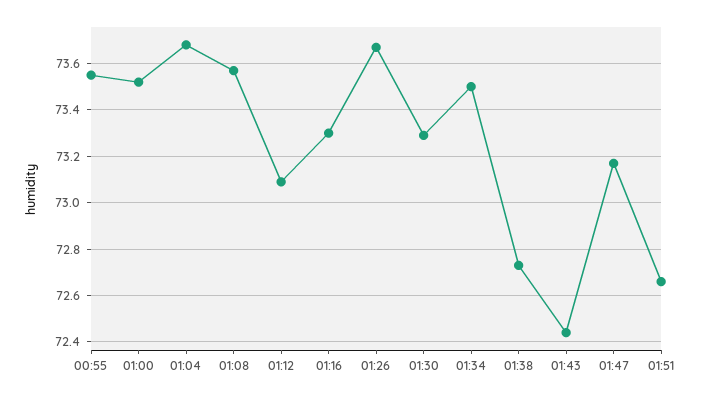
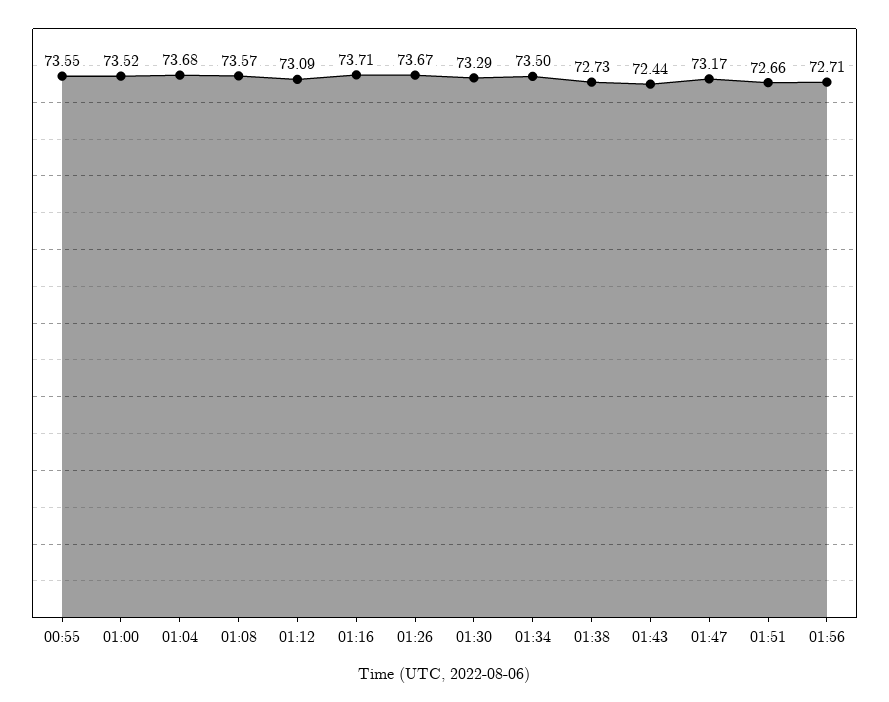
01:16: 73.3 -> 73.71
01:56: none -> 72.71

